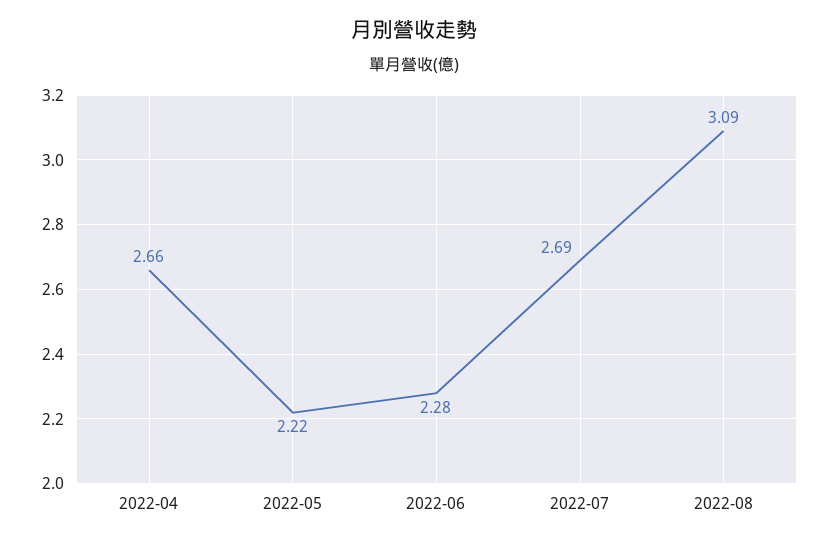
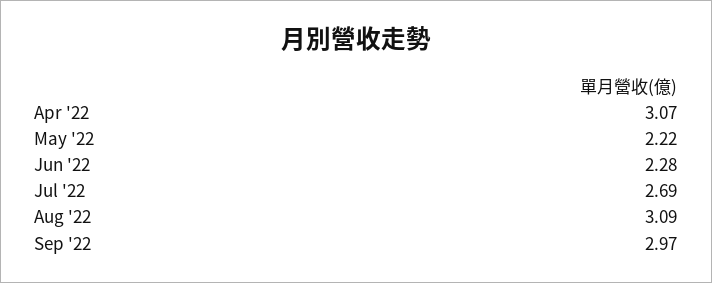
2022-04: 2.66 -> 3.07
Sep '22: none -> 2.97

